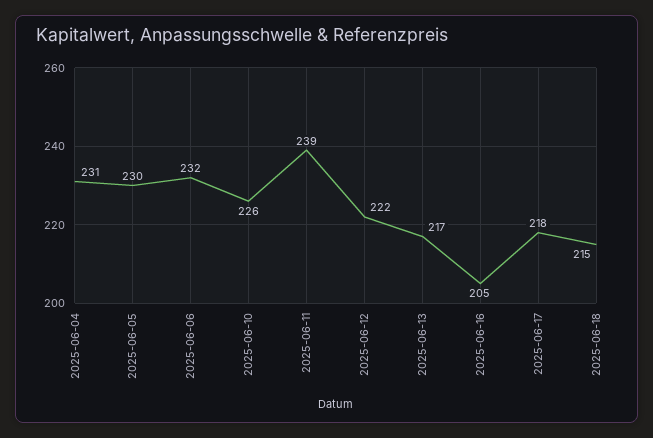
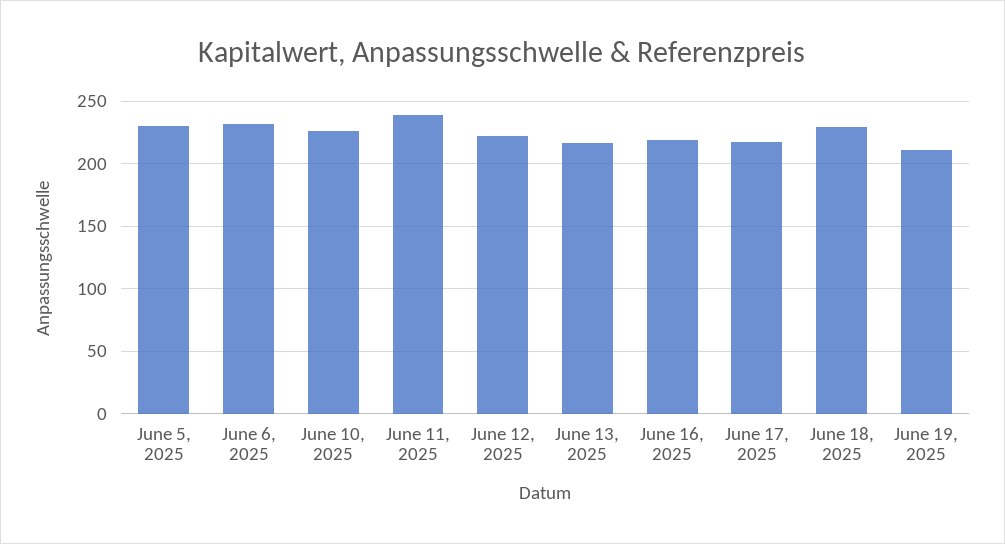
2025-06-04: 231 -> none
2025-06-16: 205 -> 220
2025-06-18: 215 -> 230
June 19, 2025: none -> 210

